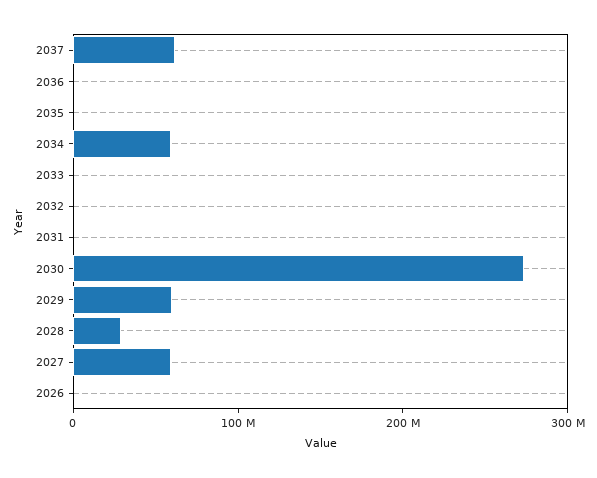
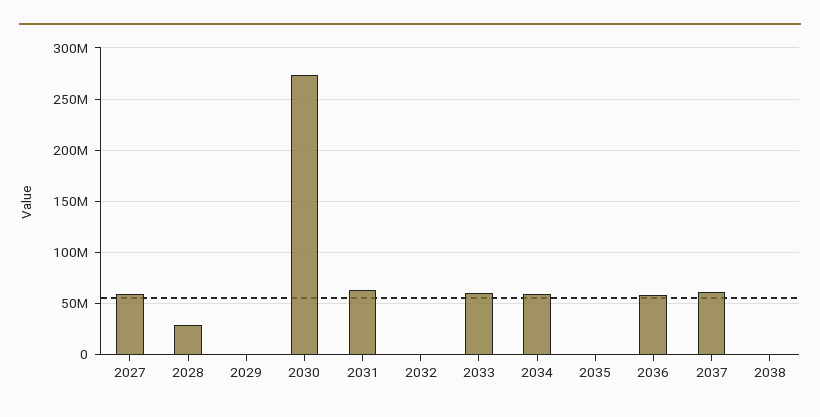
2036: 0 -> 60000000
2033: 0 -> 60000000
2031: 0 -> 60000000
2029: 60000000 -> 0
2026: 0 -> none
2038: none -> 0

